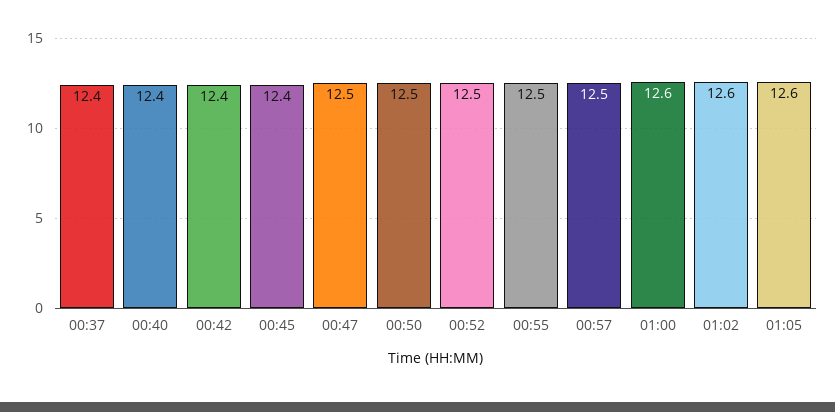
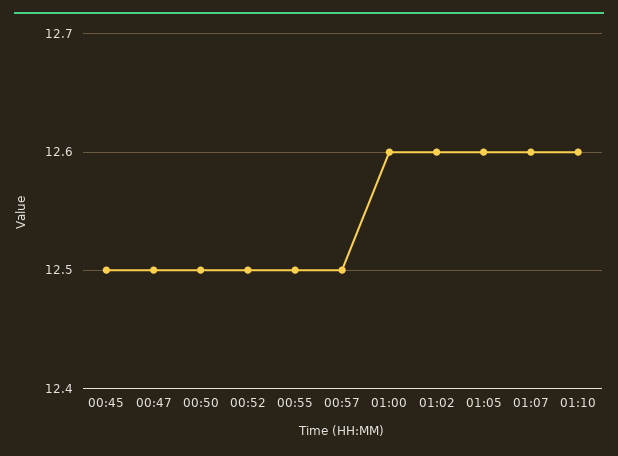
00:37: 12.4 -> none
00:40: 12.4 -> none
00:42: 12.4 -> none
00:45: 12.4 -> 12.5
01:07: none -> 12.6
01:10: none -> 12.6

